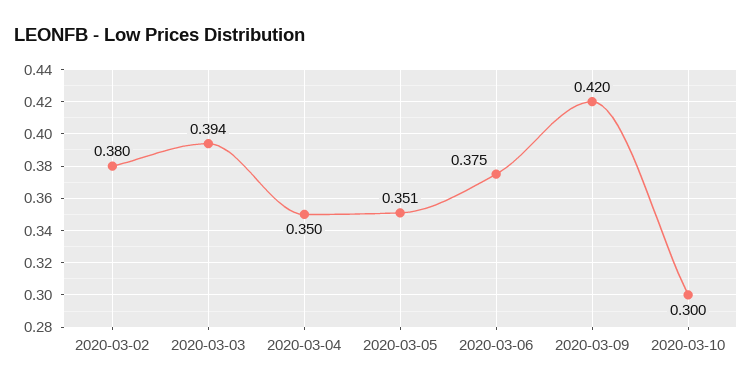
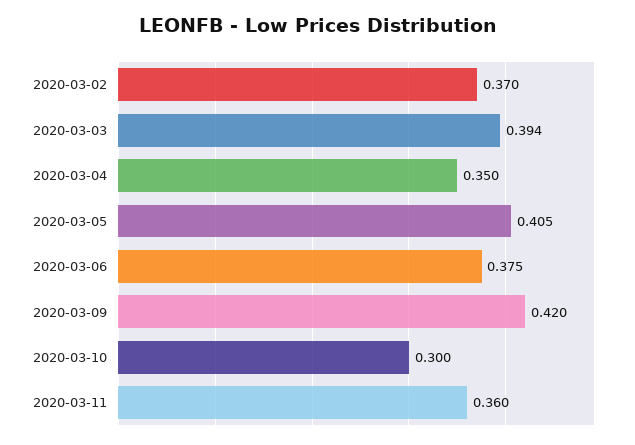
2020-03-02: 0.38 -> 0.37
2020-03-05: 0.351 -> 0.405
2020-03-11: none -> 0.36

